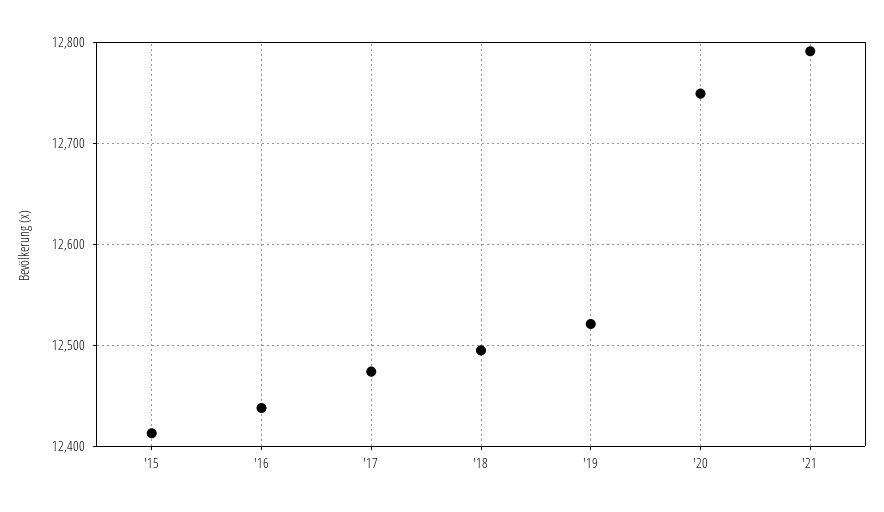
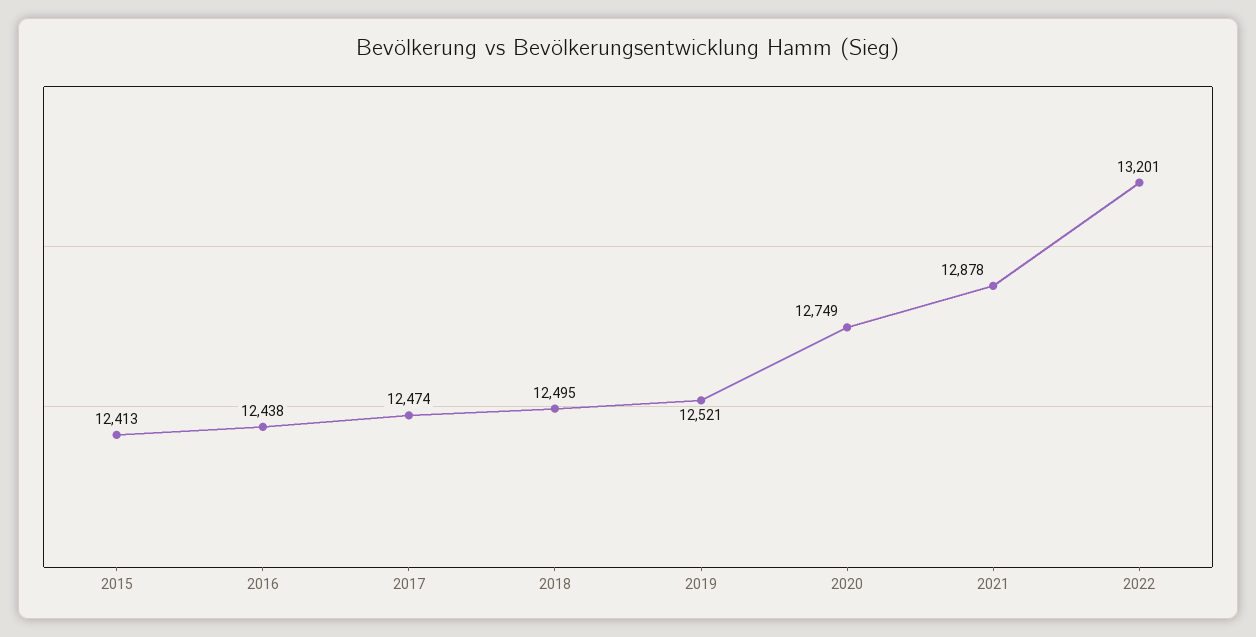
'21: 12790 -> 12878
2022: none -> 13201

